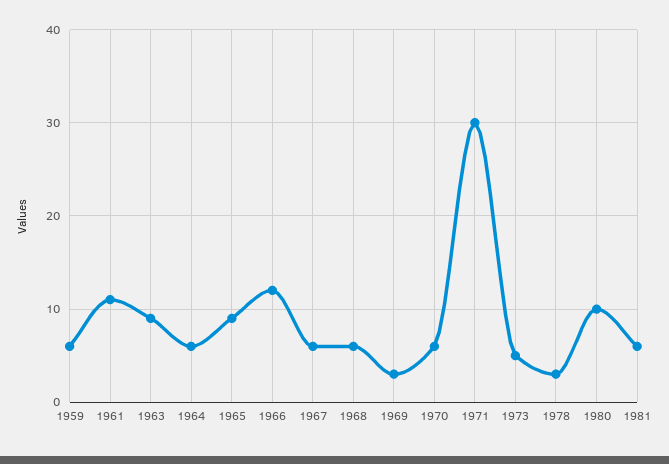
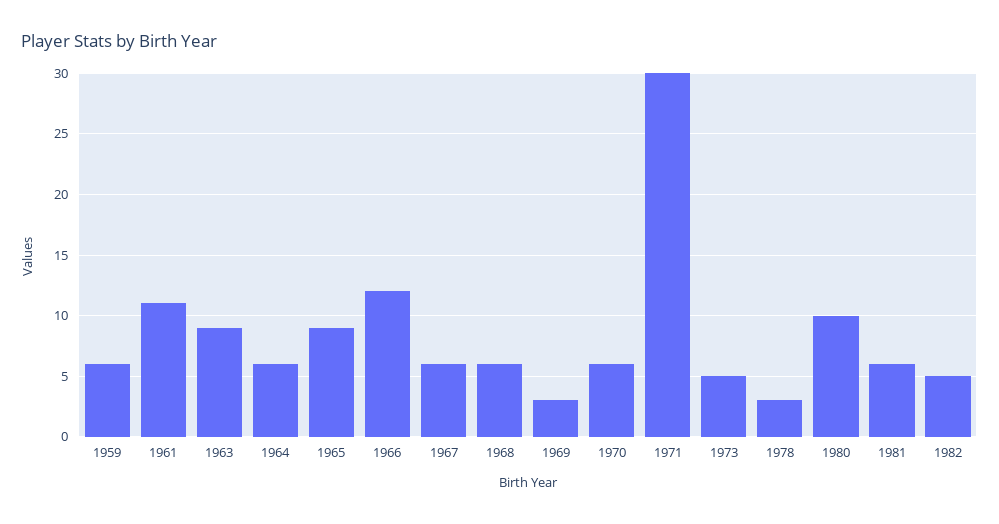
1982: none -> 5

